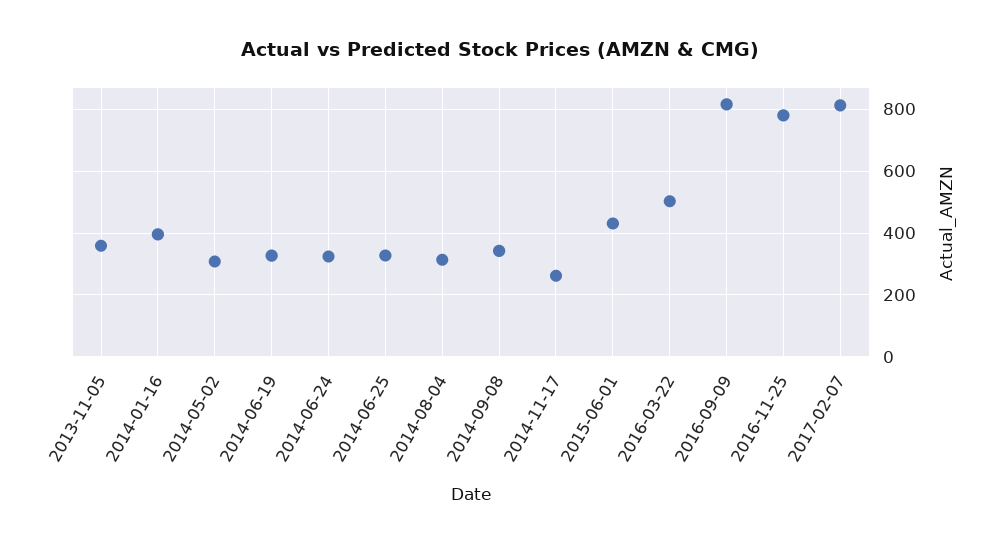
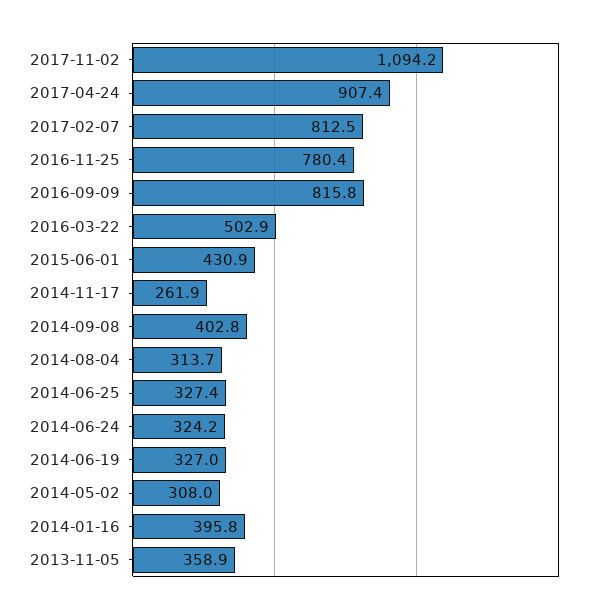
2014-09-08: 340 -> 402.8
2017-11-02: none -> 1094.2
2017-04-24: none -> 907.4

